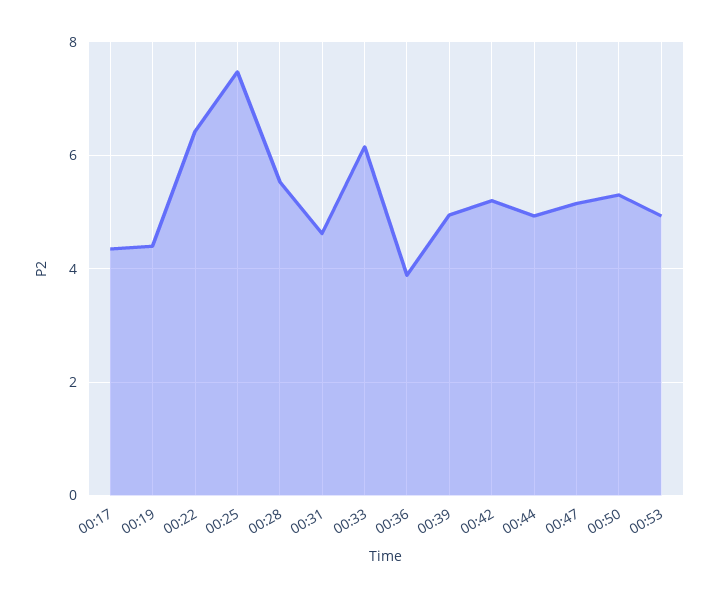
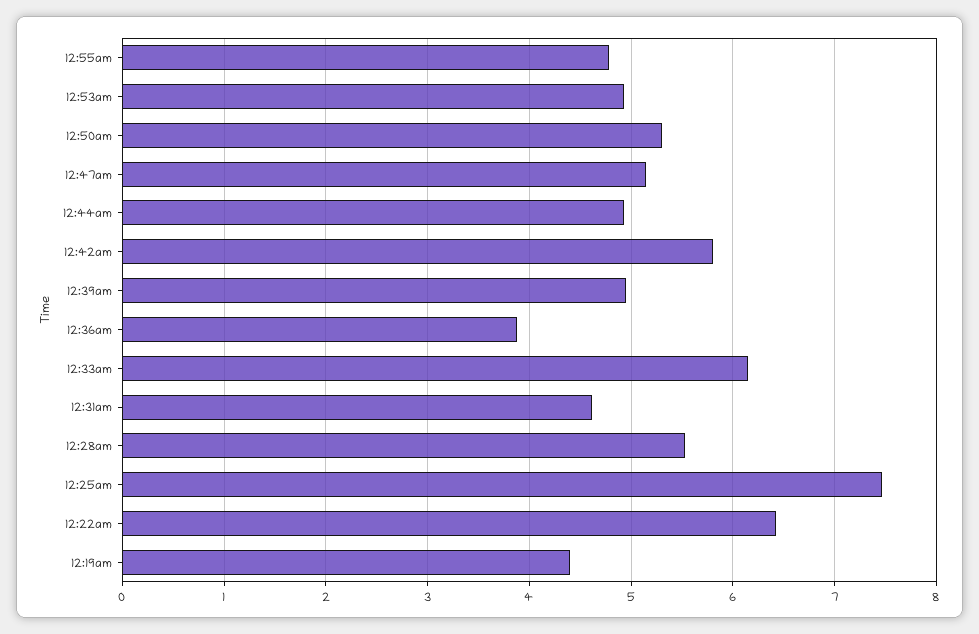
00:17: 4.4 -> none
00:42: 5.2 -> 5.8
12:55am: none -> 4.8

